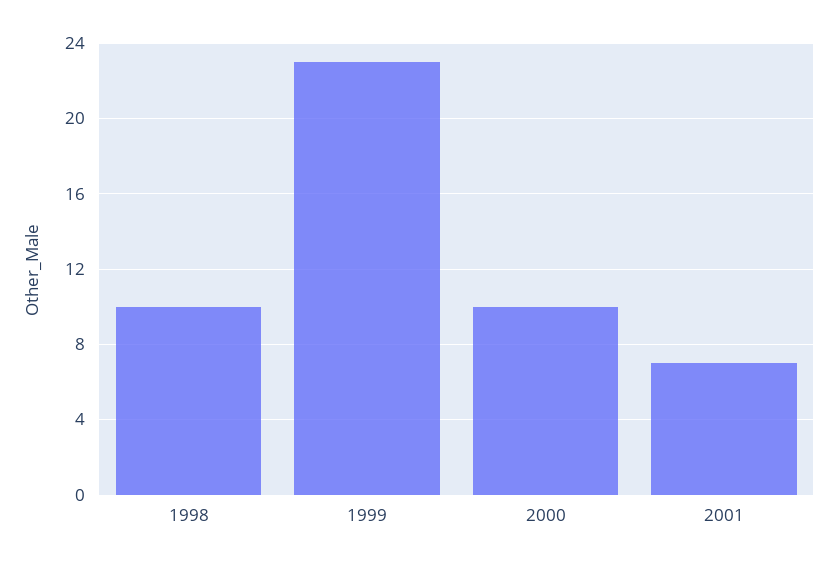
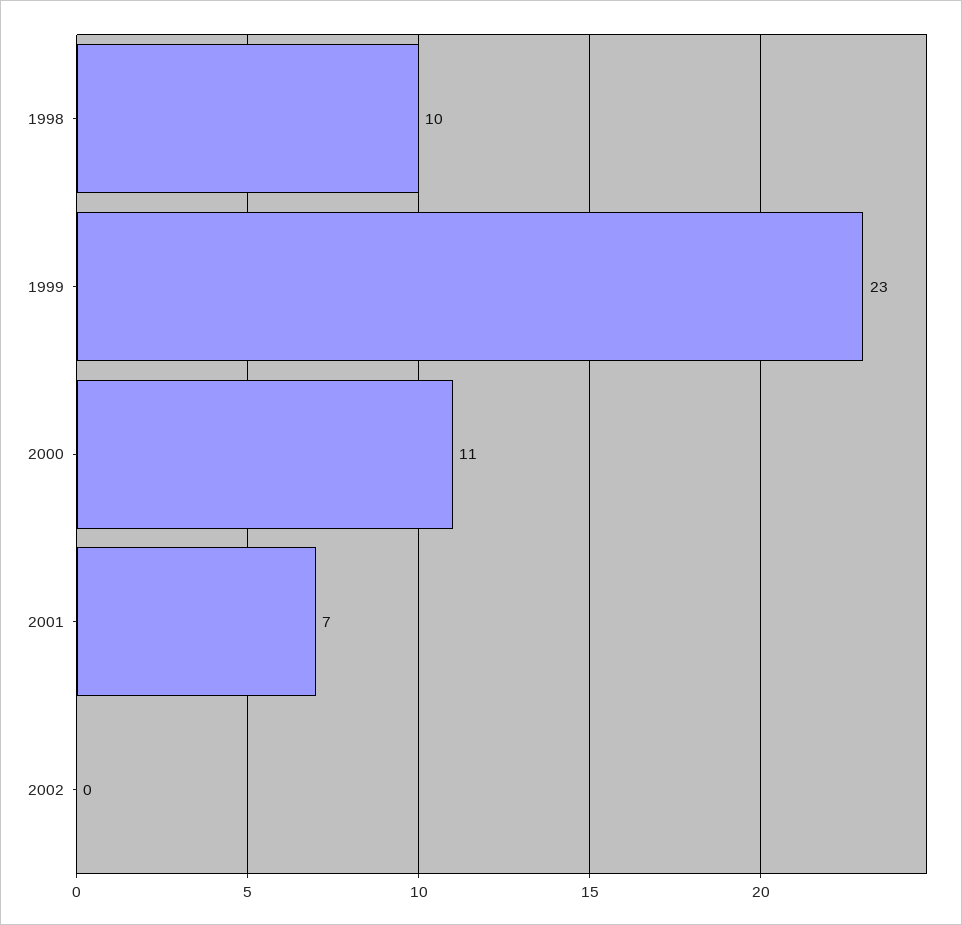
2000: 10 -> 11
2002: none -> 0

